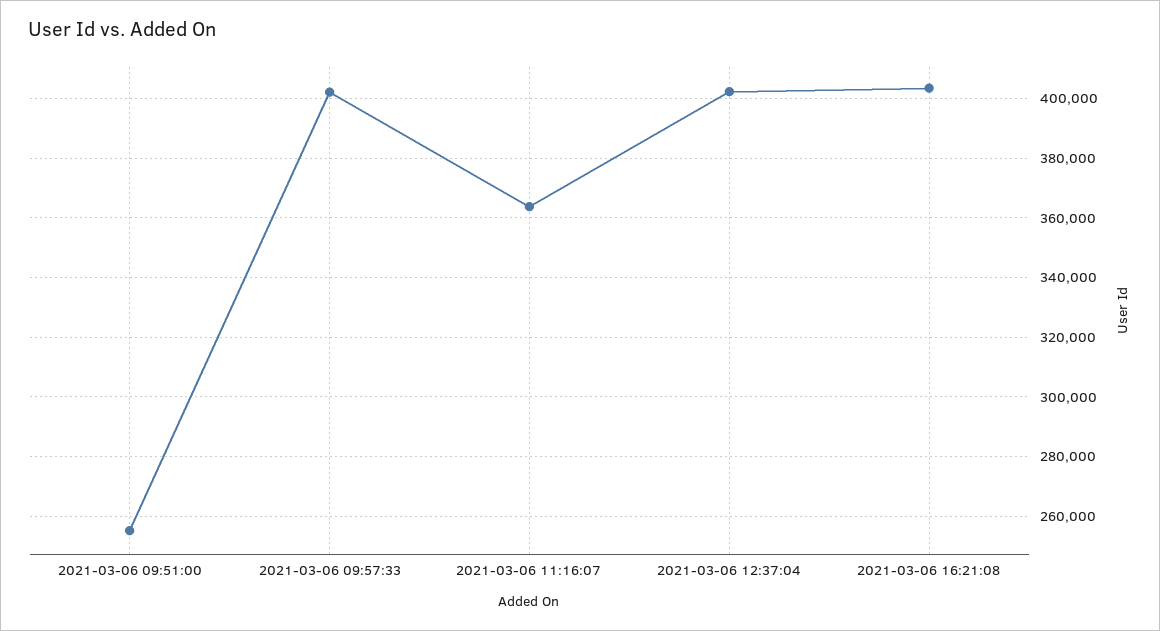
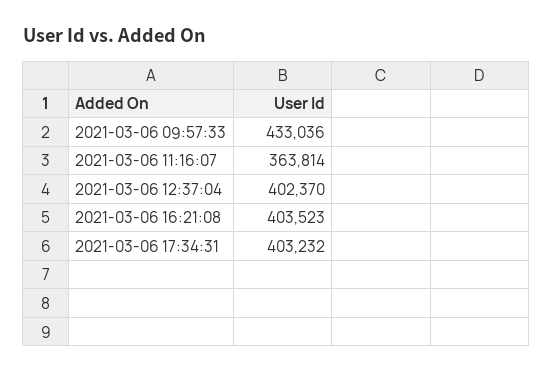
2021-03-06 09:51:00: 255000 -> none
2021-03-06 09:57:33: 402500 -> 433036
2021-03-06 17:34:31: none -> 403232

